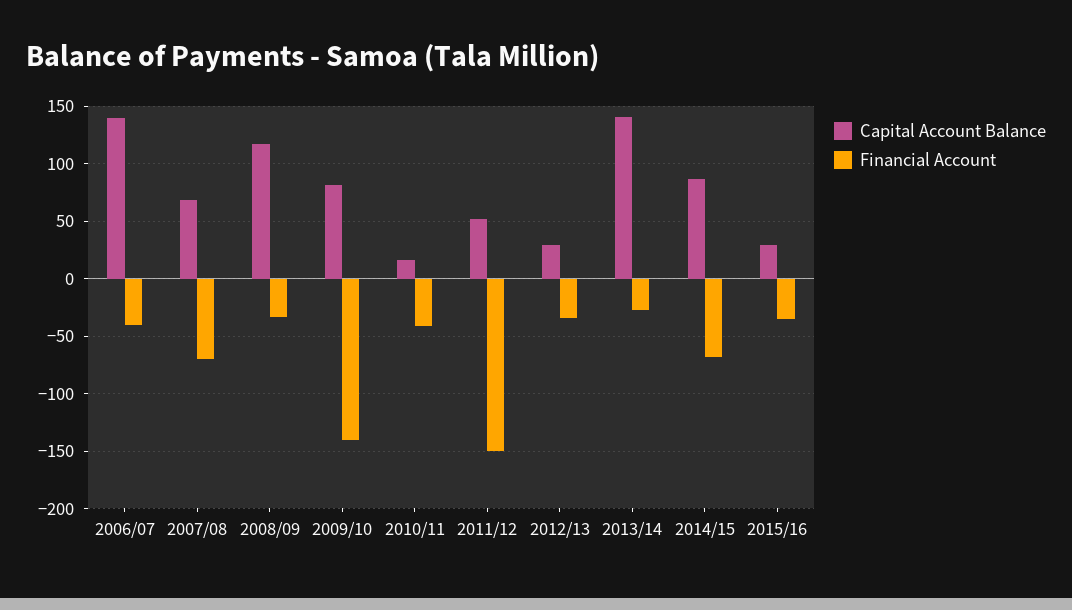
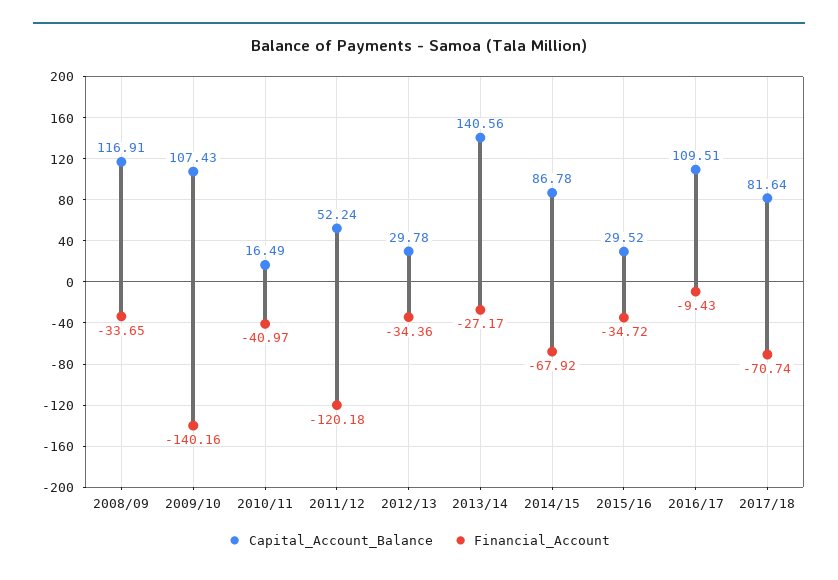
Capital Account Balance, 2006/07: 140 -> none
Financial Account, 2006/07: -40 -> none
Capital Account Balance, 2007/08: 70 -> none
Financial Account, 2007/08: -70 -> none
Capital Account Balance, 2009/10: 80 -> 107.43
Financial Account, 2011/12: -150 -> -120.18
Capital Account Balance, 2016/17: none -> 109.51
Financial Account, 2016/17: none -> -9.43
Capital Account Balance, 2017/18: none -> 81.64
Financial Account, 2017/18: none -> -70.74

